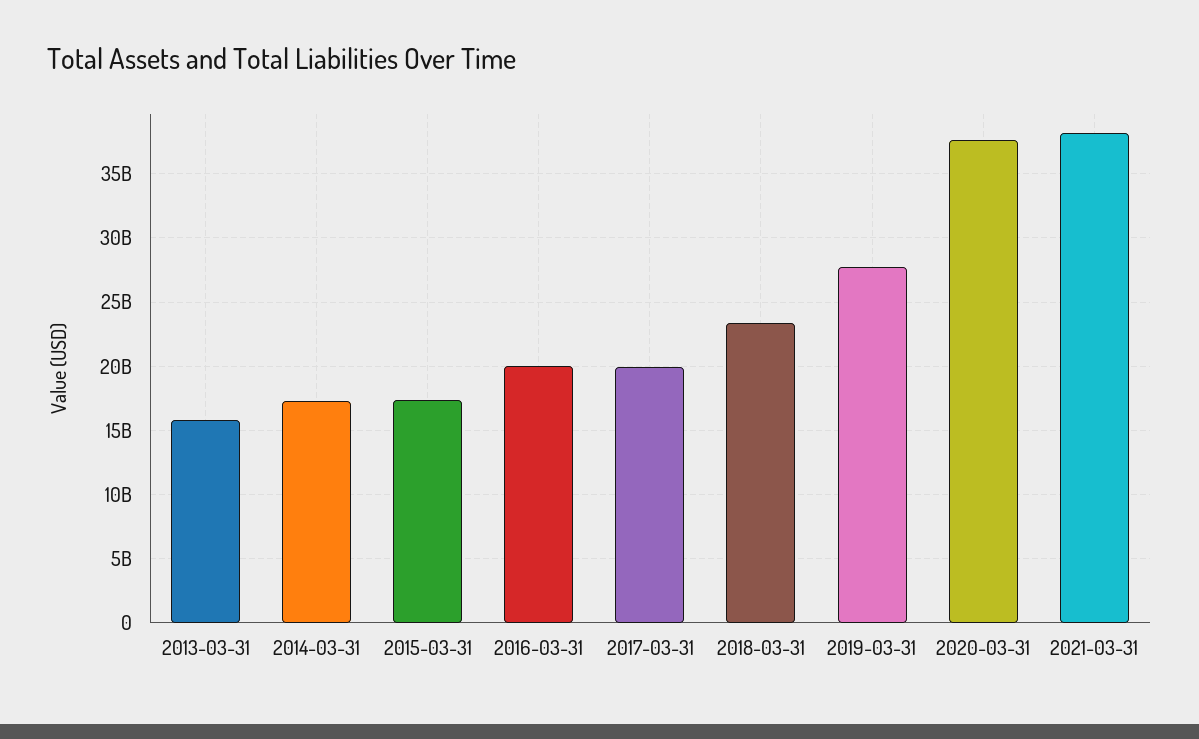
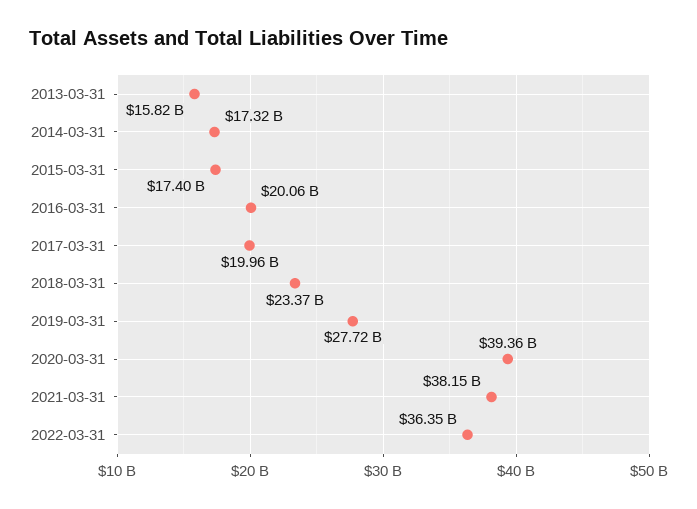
2020-03-31: 37500000000 -> 39360000000
2022-03-31: none -> 36350000000

